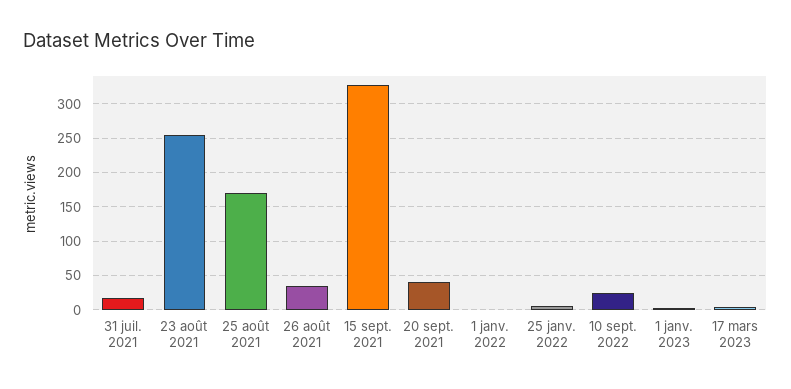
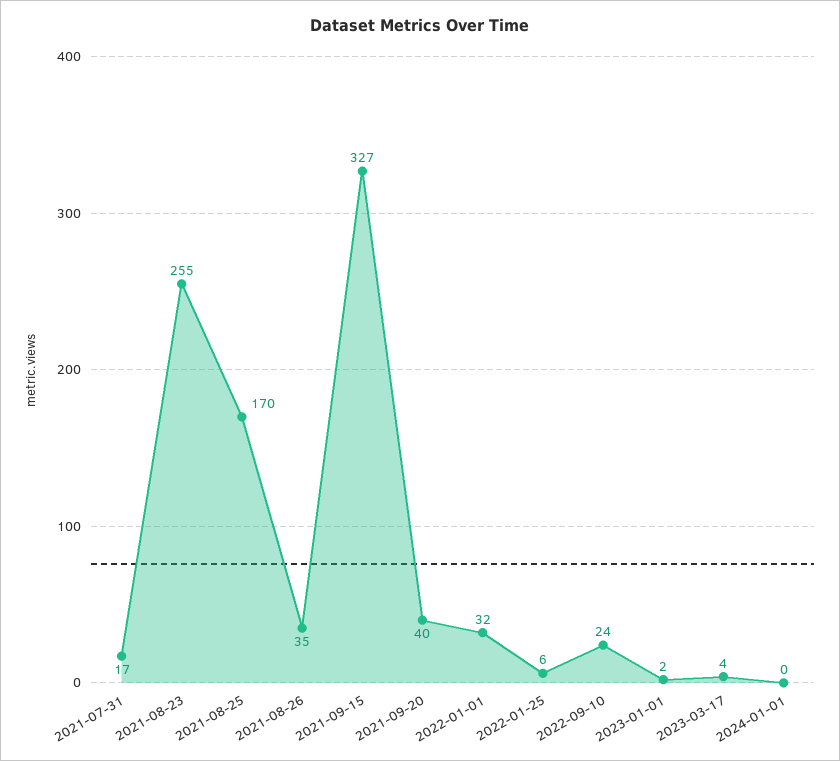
1 janv. 2022: 0 -> 32
2024-01-01: none -> 0

